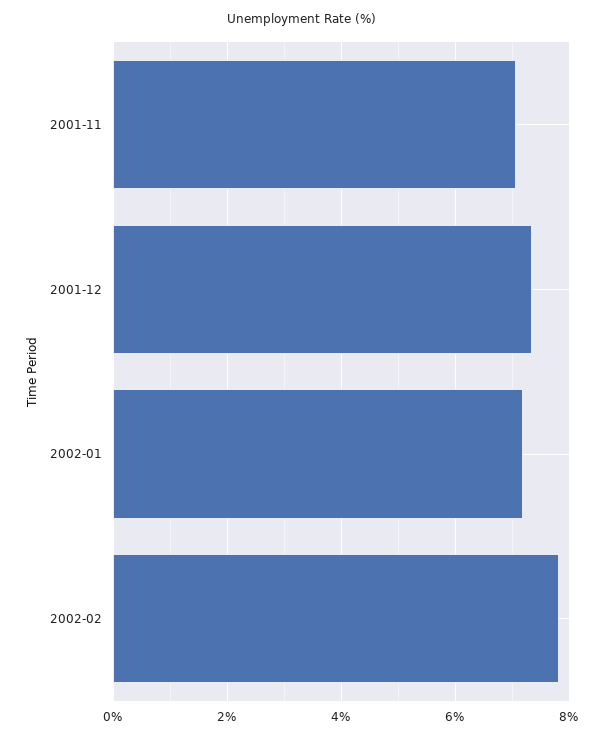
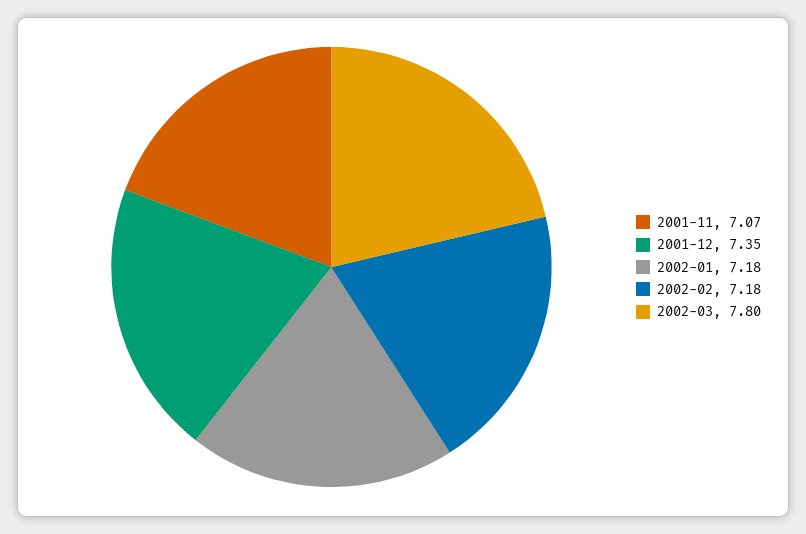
2002-02: 7.8 -> 7.18
2002-03: none -> 7.8

